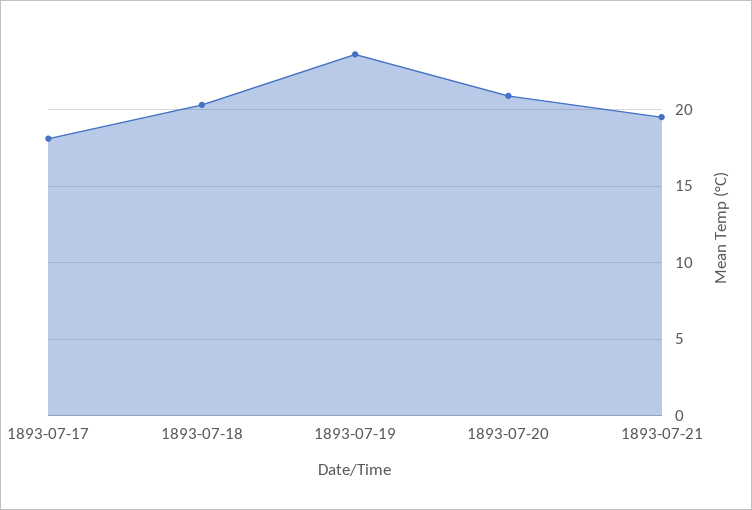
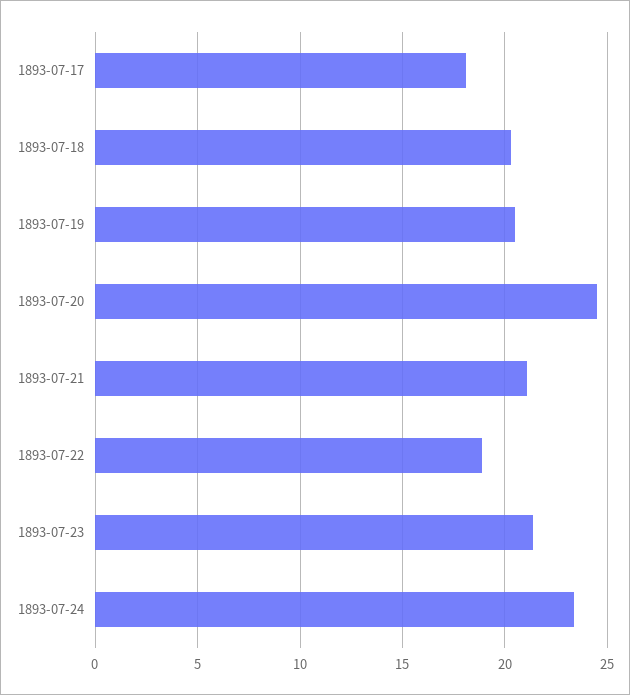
1893-07-19: 23.5 -> 20.5
1893-07-20: 21 -> 24.5
1893-07-21: 19.5 -> 21
1893-07-22: none -> 19
1893-07-23: none -> 21.5
1893-07-24: none -> 23.5

